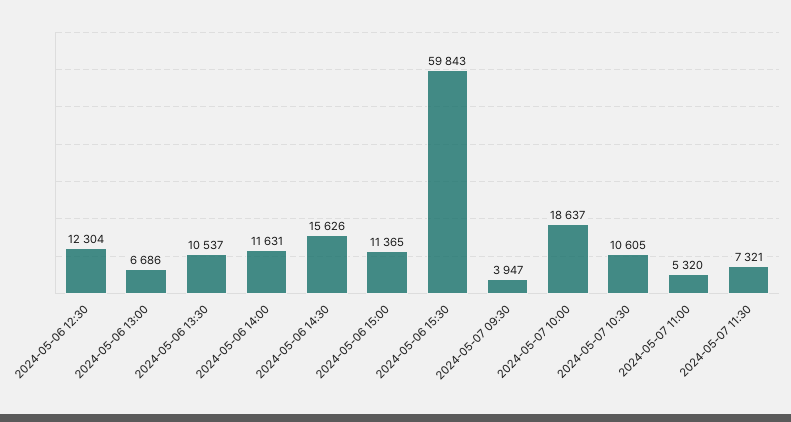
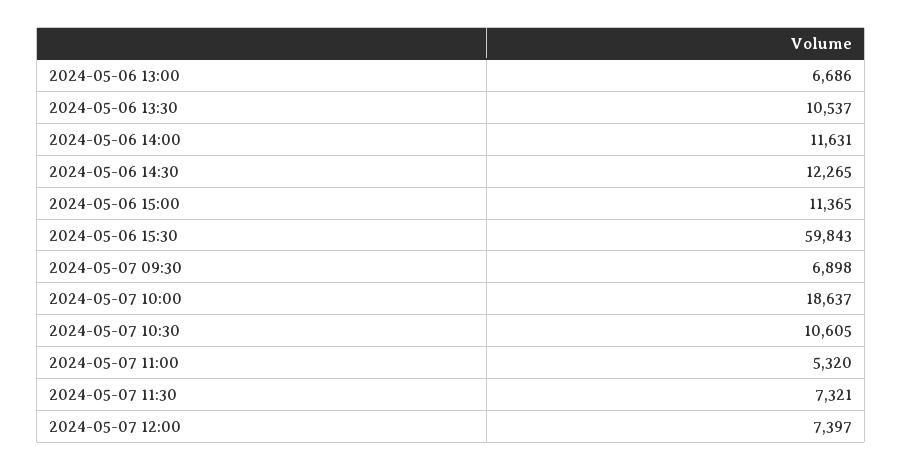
2024-05-06 12:30: 12304 -> none
2024-05-06 14:30: 15626 -> 12265
2024-05-07 09:30: 3947 -> 6898
2024-05-07 12:00: none -> 7397

